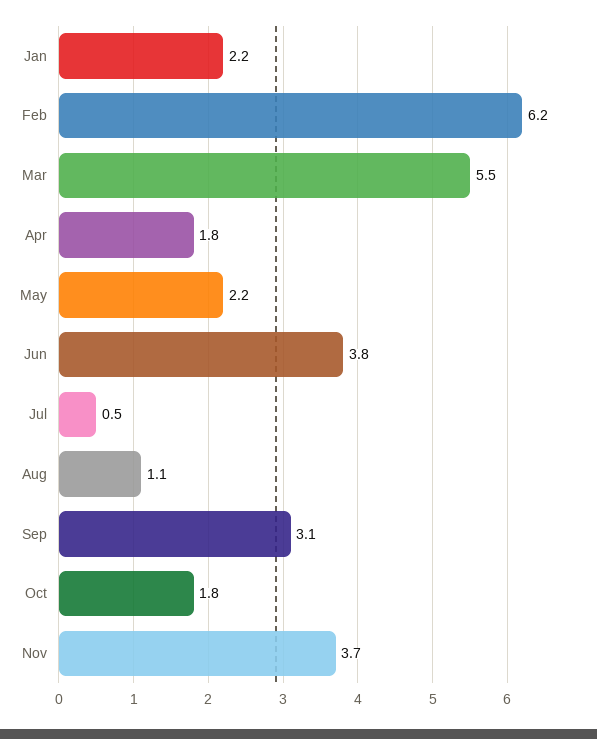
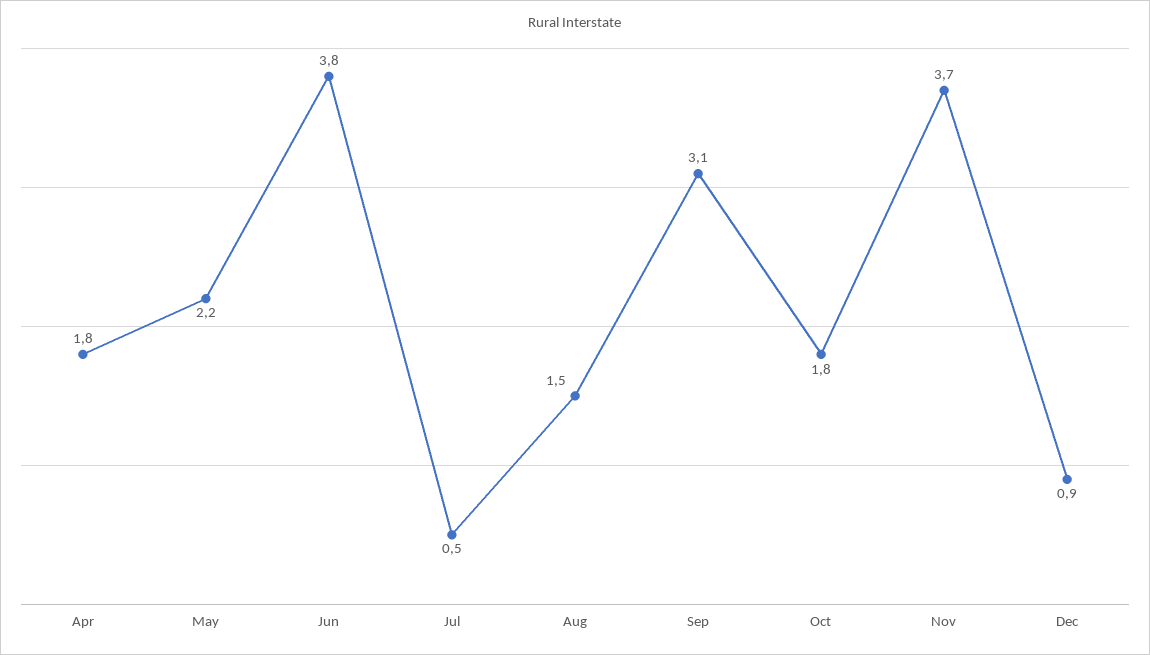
Jan: 2.2 -> none
Feb: 6.2 -> none
Mar: 5.5 -> none
Aug: 1.1 -> 1.5
Dec: none -> 0.9

